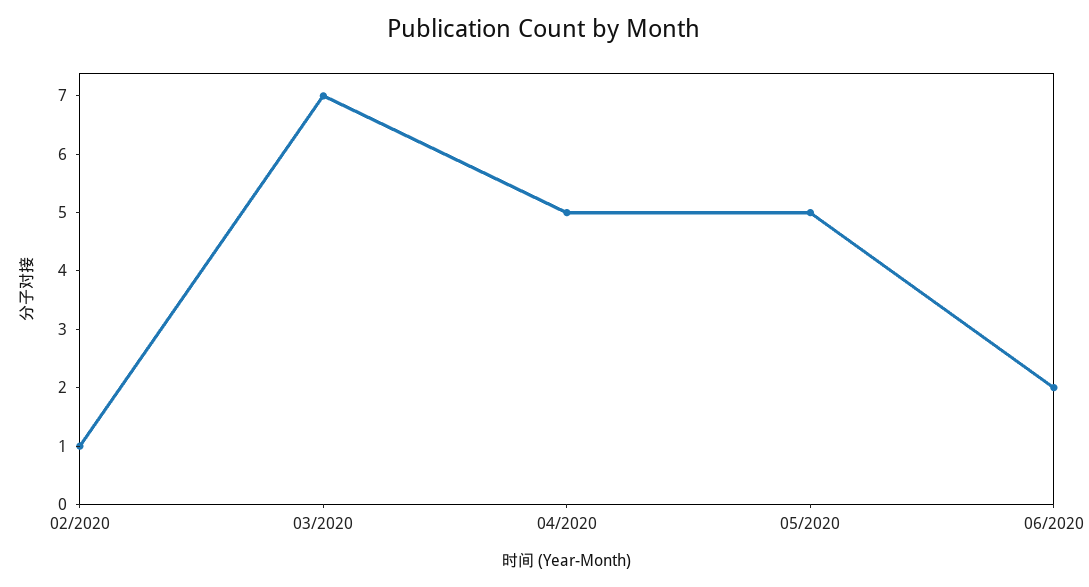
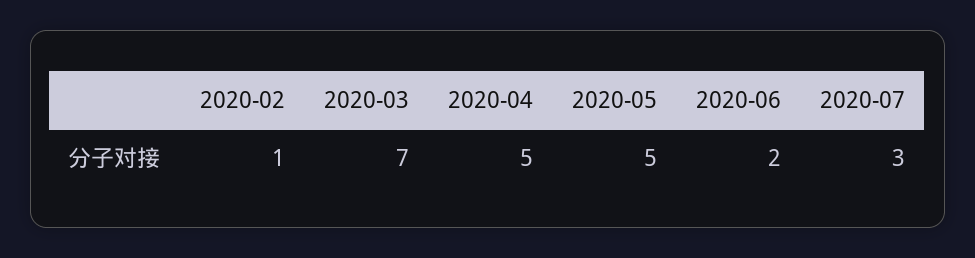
2020-07: none -> 3

